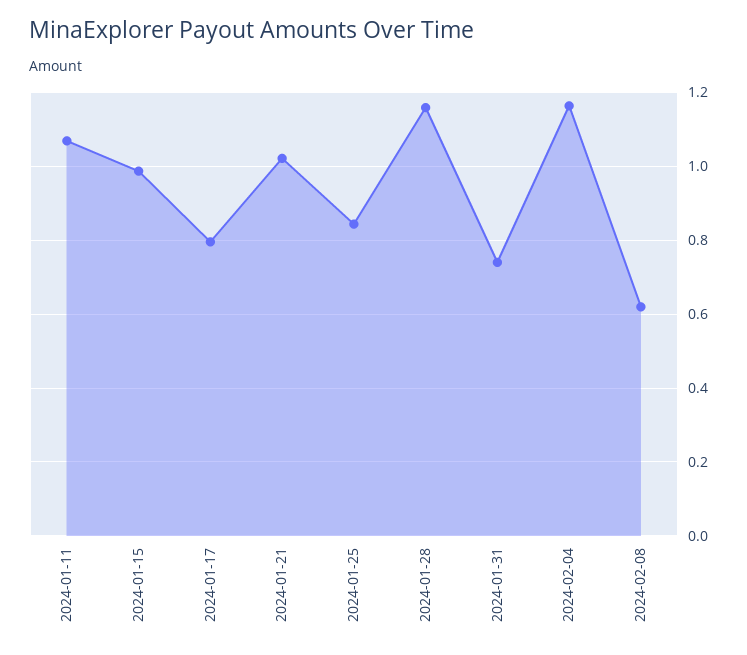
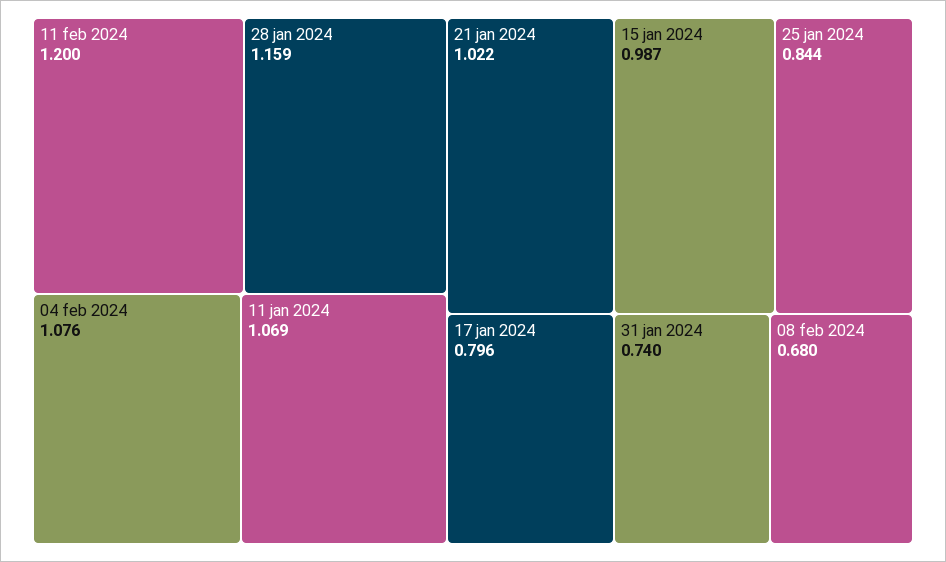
2024-02-04: 1.16 -> 1.076
2024-02-08: 0.62 -> 0.68
11 feb 2024: none -> 1.2

